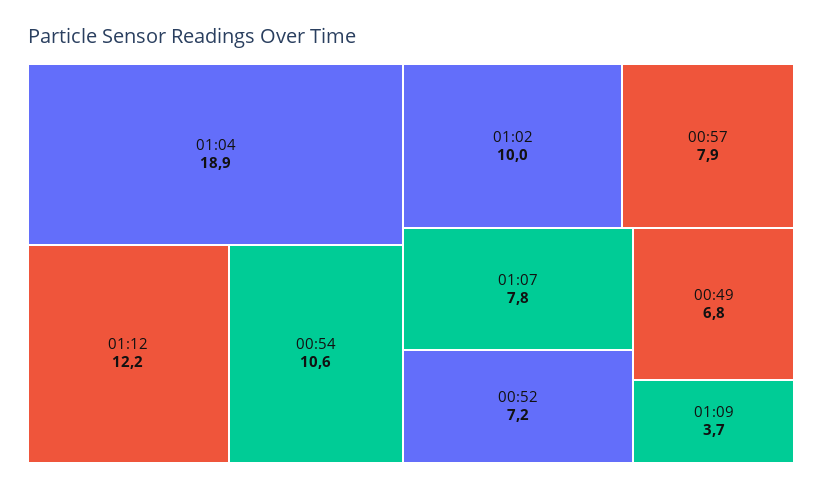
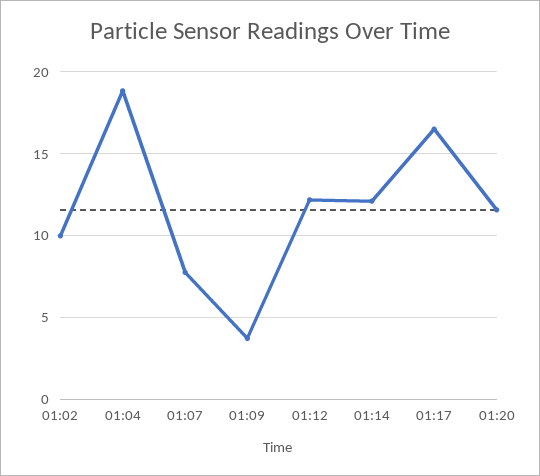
00:54: 10.6 -> none
00:57: 7.9 -> none
00:52: 7.2 -> none
00:49: 6.8 -> none
01:14: none -> 12
01:17: none -> 16.5
01:20: none -> 11.5

